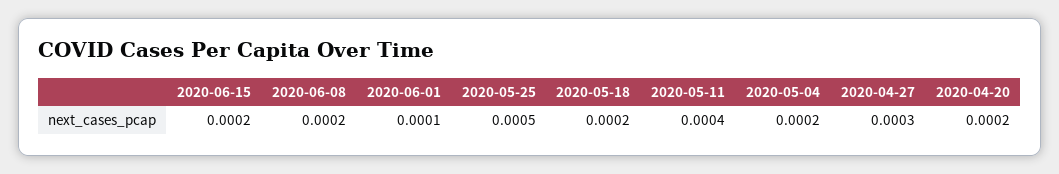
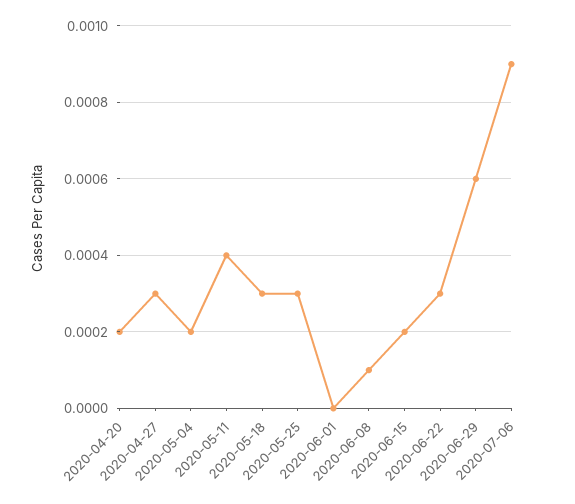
2020-06-08: 0.0002 -> 0.0001
2020-06-01: 0.0001 -> 0
2020-05-25: 0.0005 -> 0.0003
2020-05-18: 0.0002 -> 0.0003
2020-06-22: none -> 0.0003
2020-06-29: none -> 0.0006
2020-07-06: none -> 0.0009

